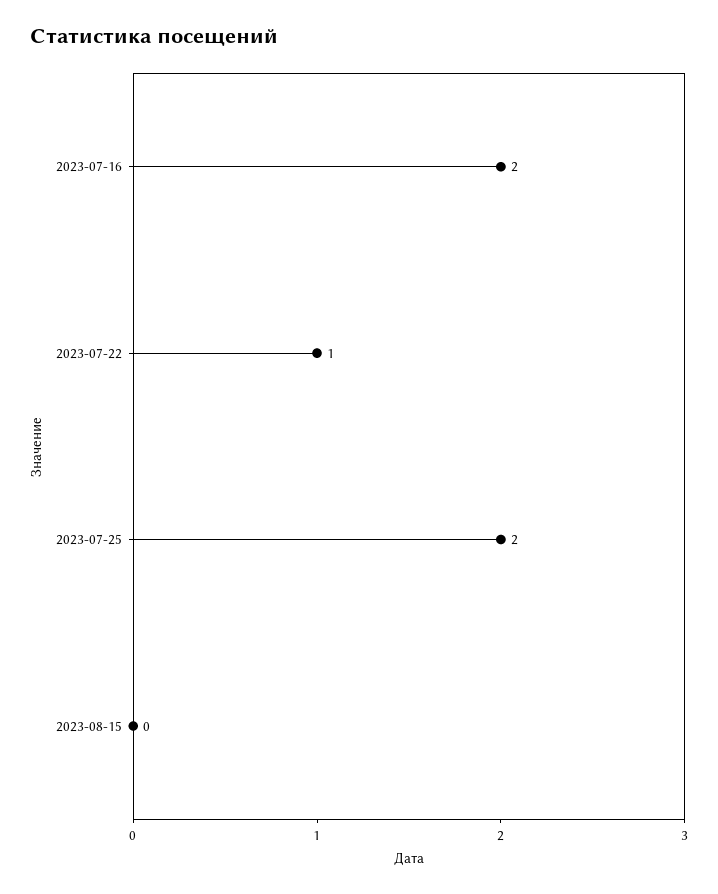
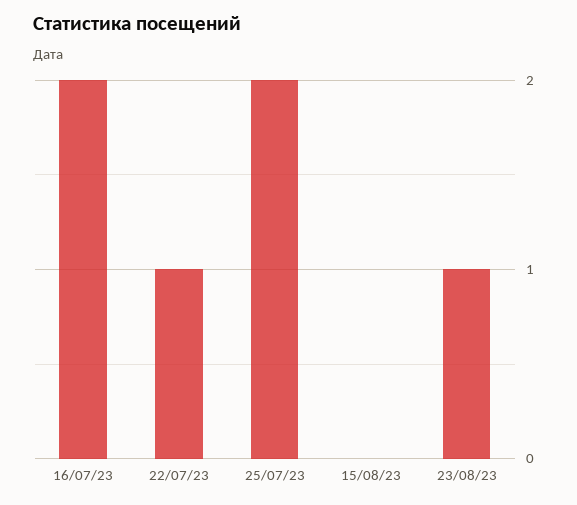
23/08/23: none -> 1

